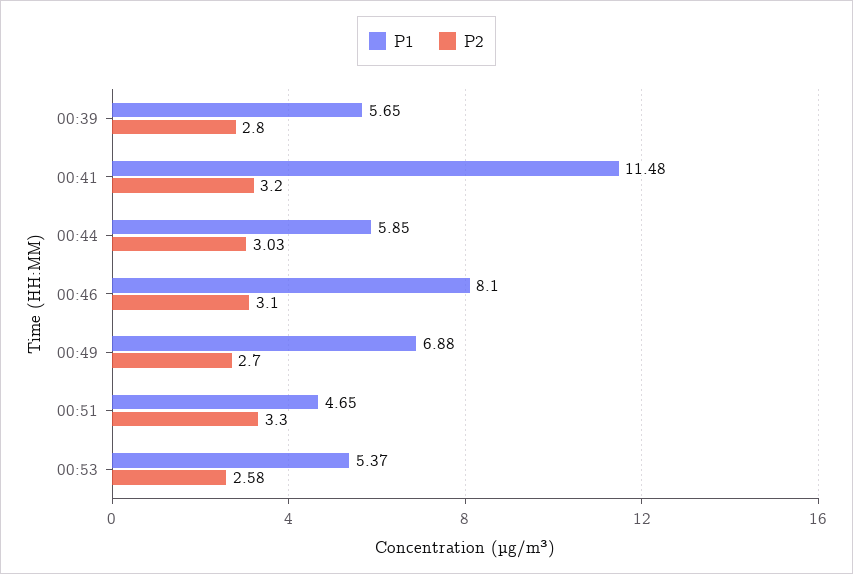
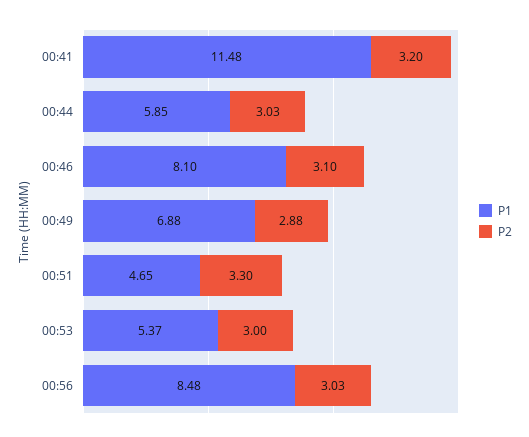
P1, 00:39: 5.65 -> none
P2, 00:39: 2.8 -> none
P2, 00:49: 2.7 -> 2.88
P2, 00:53: 2.58 -> 3
P1, 00:56: none -> 8.48
P2, 00:56: none -> 3.03

